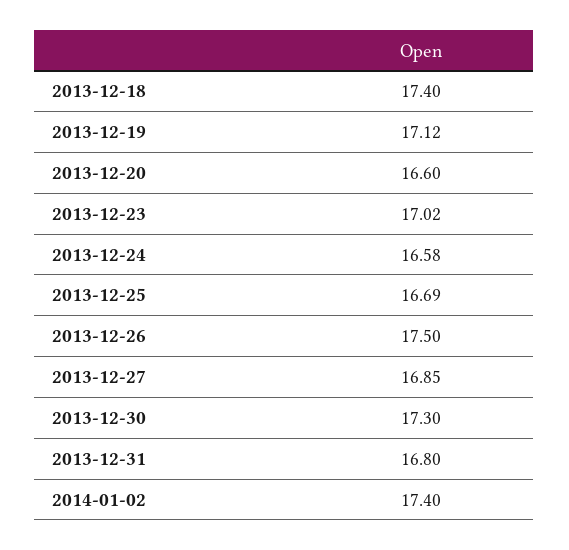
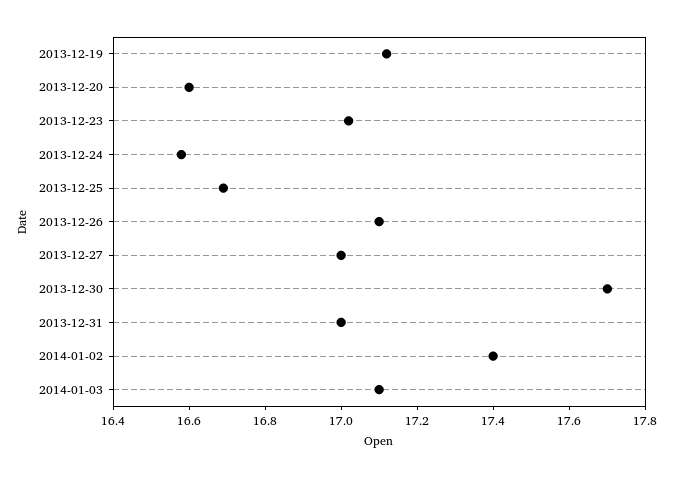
2013-12-18: 17.4 -> none
2013-12-26: 17.5 -> 17.1
2013-12-27: 16.85 -> 17
2013-12-30: 17.3 -> 17.7
2013-12-31: 16.8 -> 17
2014-01-03: none -> 17.1

